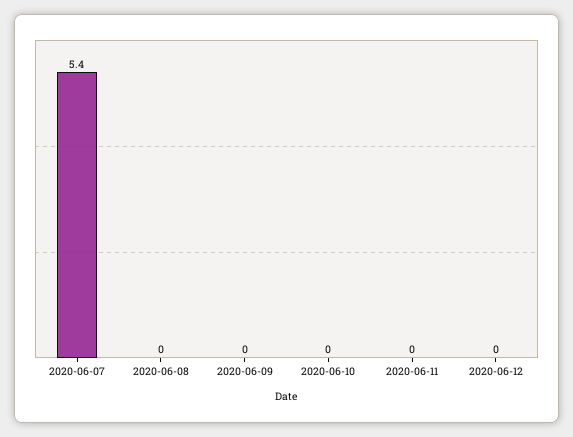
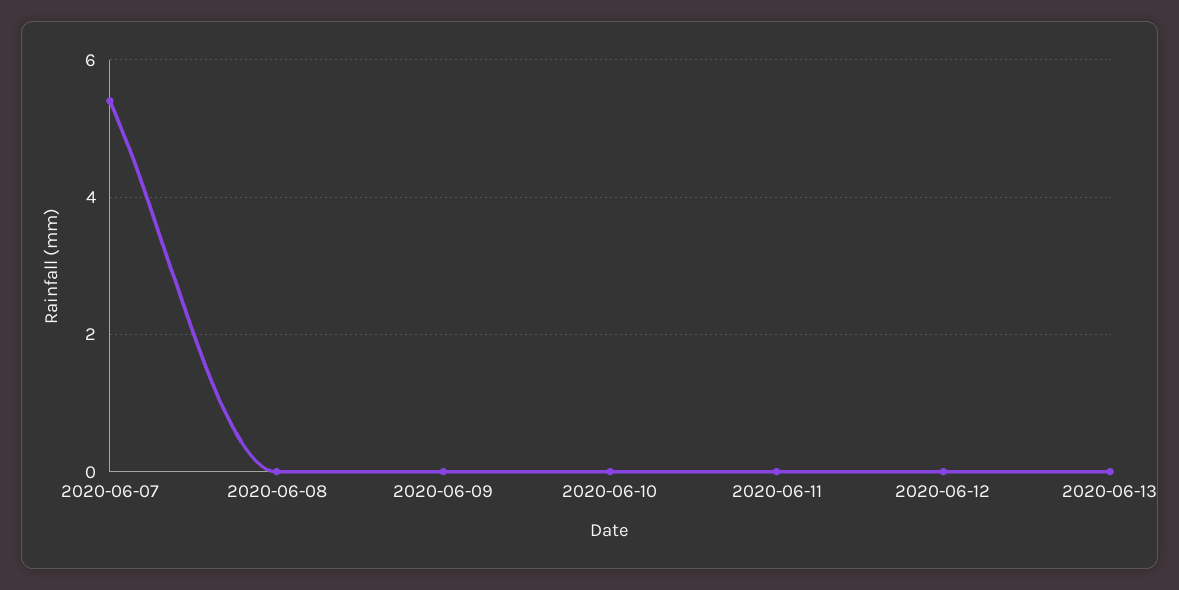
2020-06-13: none -> 0

